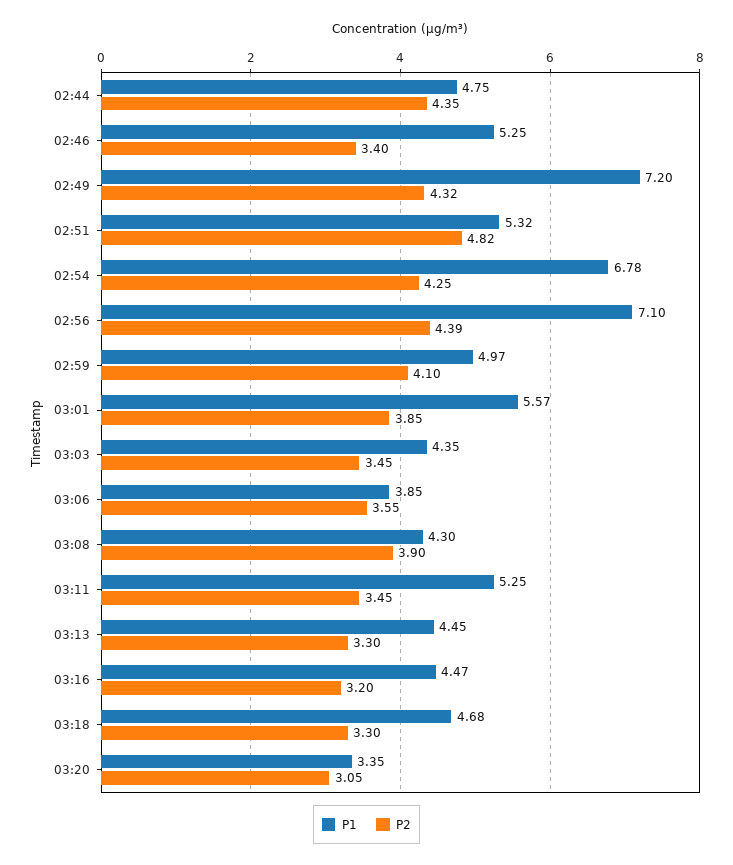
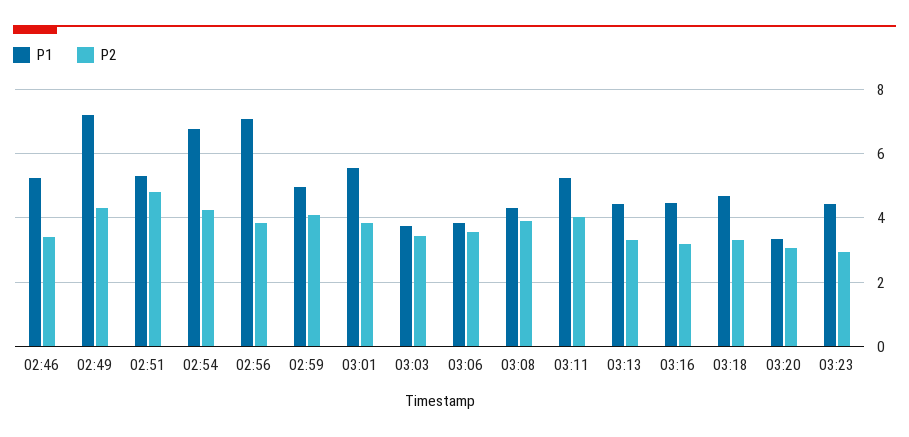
P1, 02:44: 4.75 -> none
P2, 02:44: 4.35 -> none
P2, 02:56: 4.39 -> 3.8
P1, 03:03: 4.35 -> 3.8
P2, 03:11: 3.45 -> 4
P1, 03:23: none -> 4.4
P2, 03:23: none -> 3

